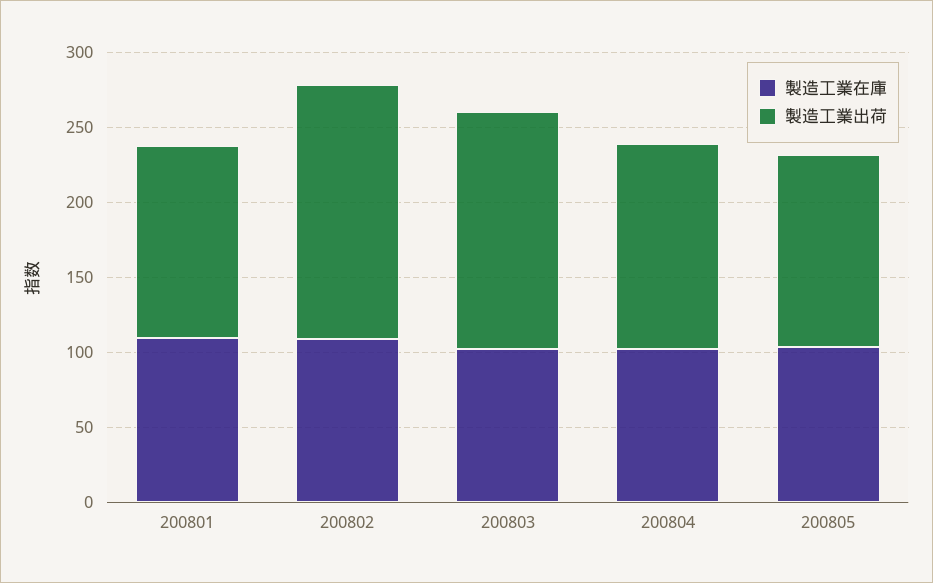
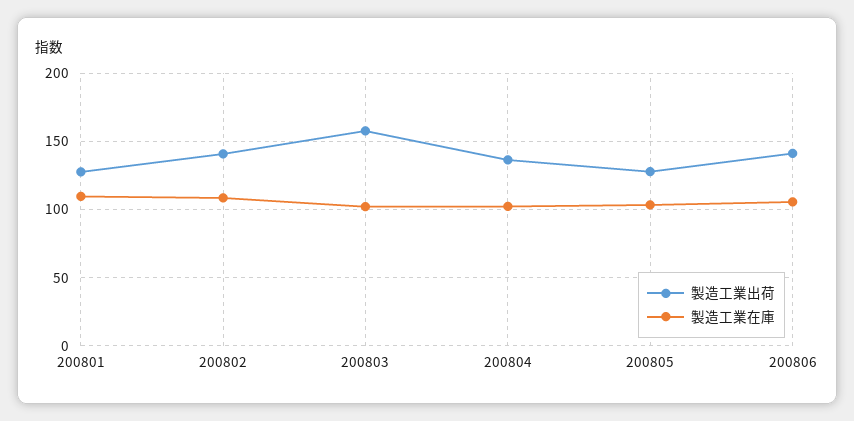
製造工業出荷, 200802: 170 -> 140
製造工業出荷, 200806: none -> 140
製造工業在庫, 200806: none -> 105

